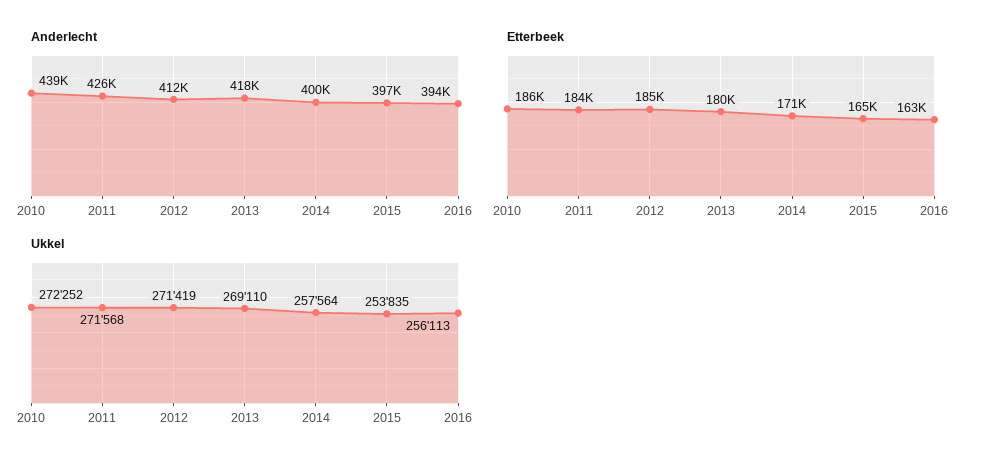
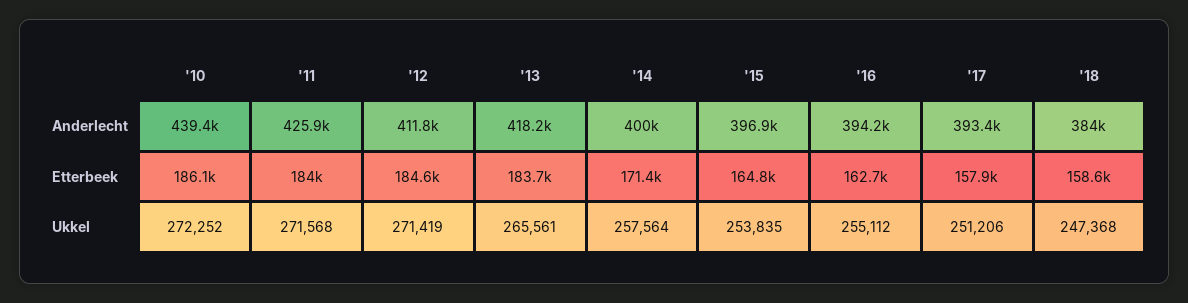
Etterbeek, 2013: 180000 -> 183700
Ukkel, 2013: 269110 -> 265561
Ukkel, 2016: 256113 -> 255112
Anderlecht, '17: none -> 393400
Anderlecht, '18: none -> 384000
Etterbeek, '17: none -> 157900
Etterbeek, '18: none -> 158600
Ukkel, '17: none -> 251206
Ukkel, '18: none -> 247368

